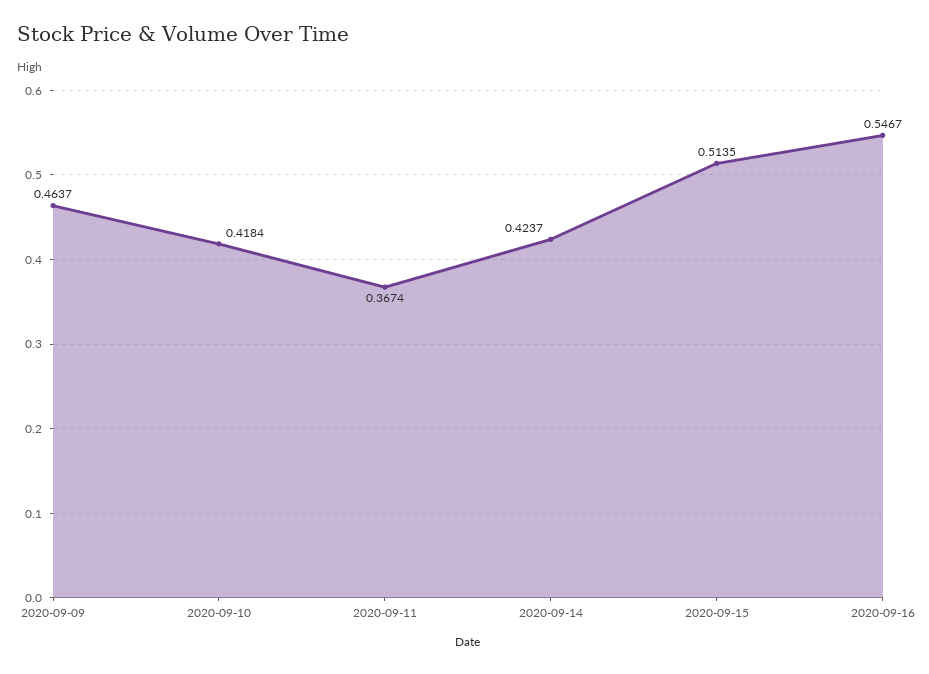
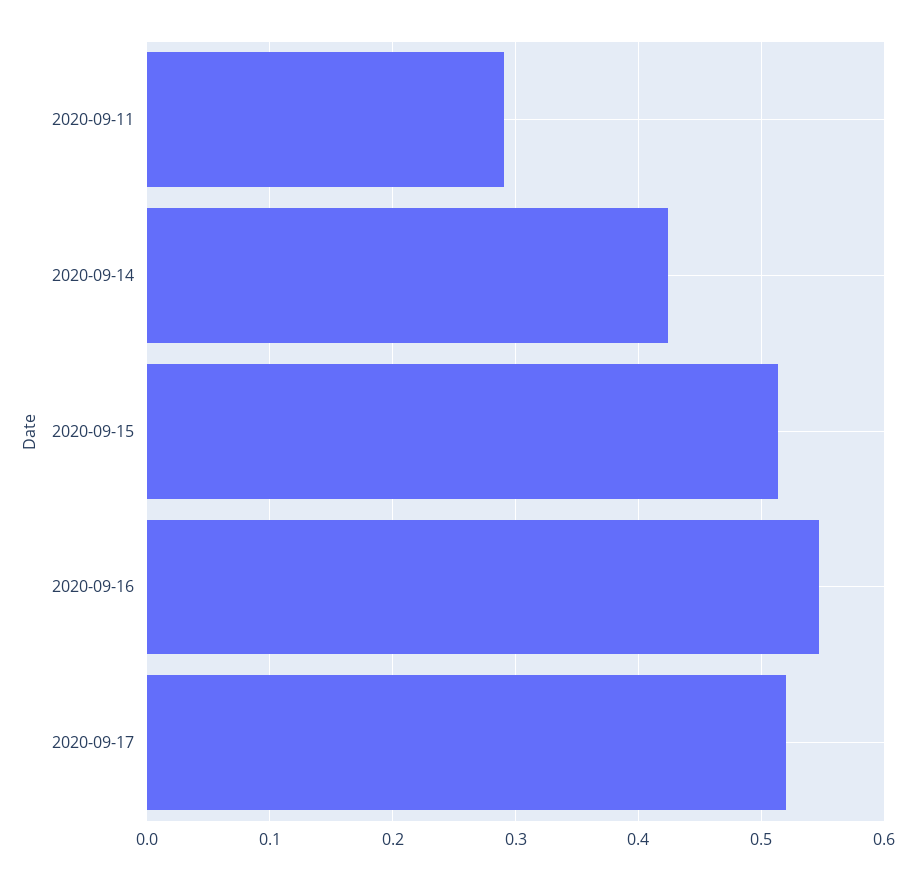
2020-09-09: 0.4637 -> none
2020-09-10: 0.4184 -> none
2020-09-11: 0.3674 -> 0.29
2020-09-17: none -> 0.52

